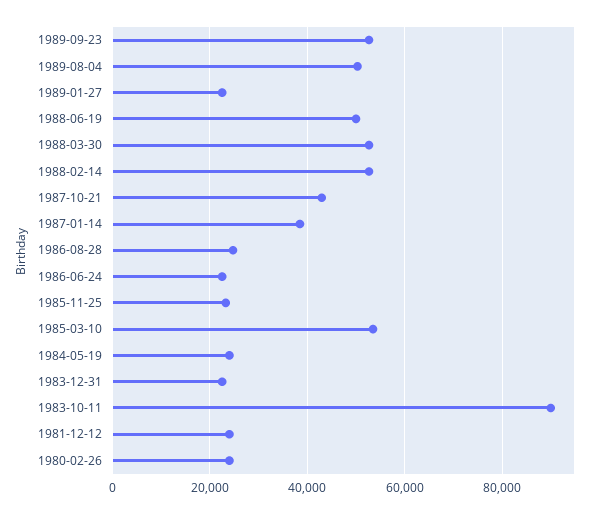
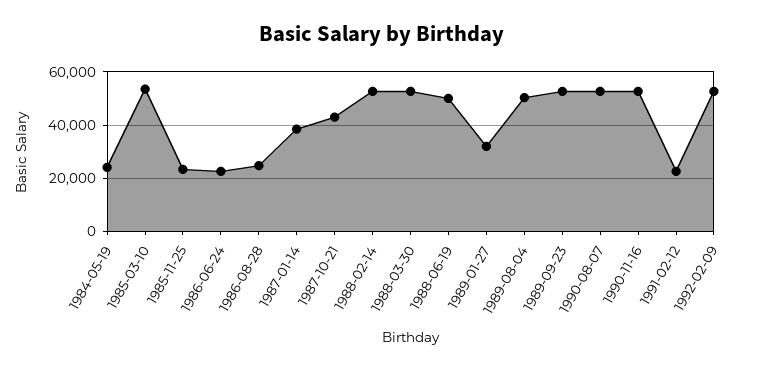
1989-01-27: 22000 -> 32500
1983-12-31: 22000 -> none
1983-10-11: 90000 -> none
1981-12-12: 24000 -> none
1980-02-26: 24000 -> none
1990-08-07: none -> 52500
1990-11-16: none -> 52500
1991-02-12: none -> 22500
1992-02-09: none -> 52500

